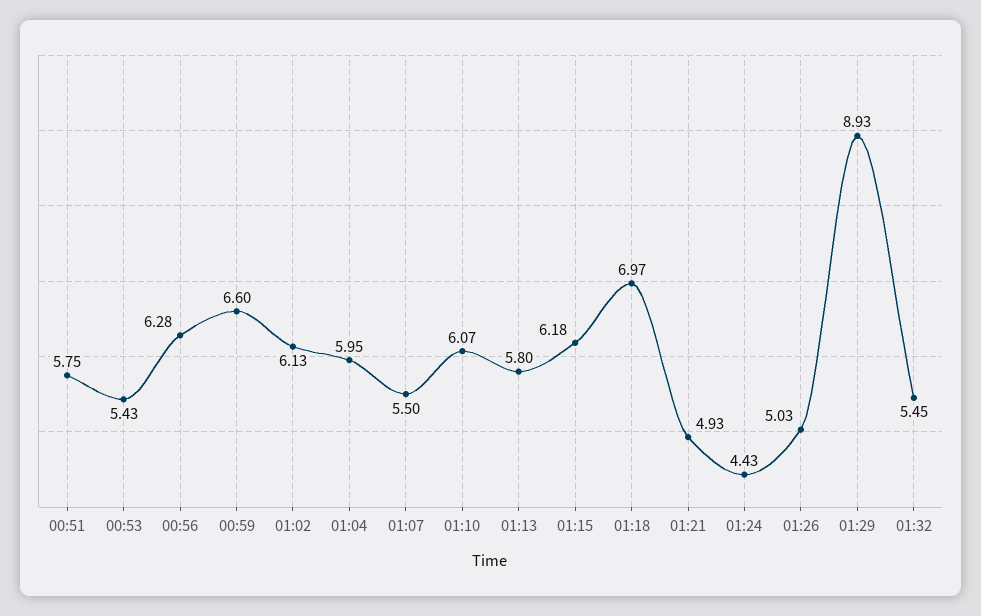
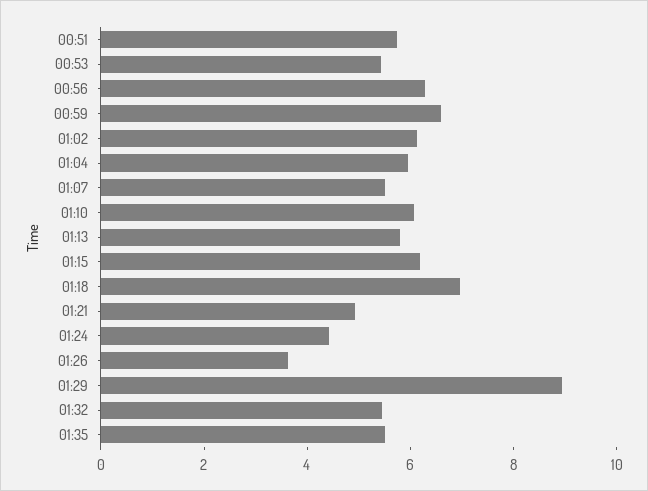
01:26: 5.03 -> 3.5
01:35: none -> 5.5

